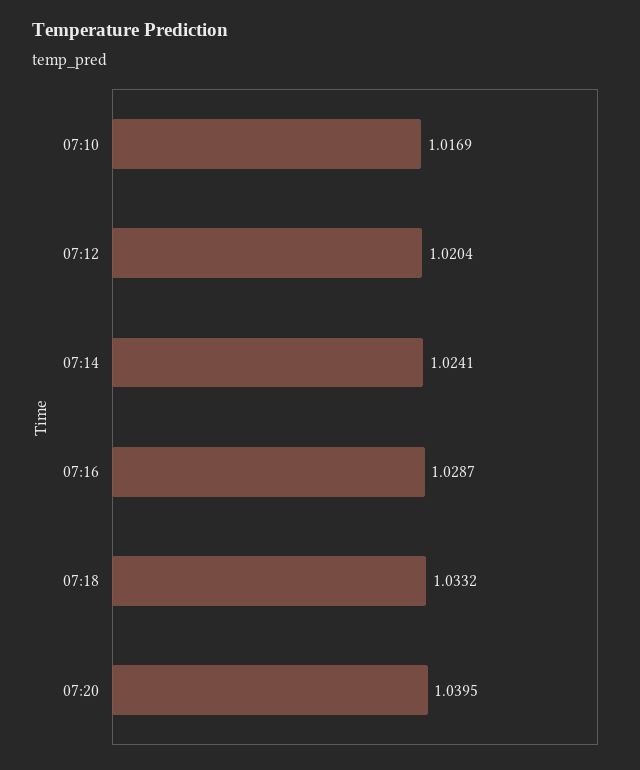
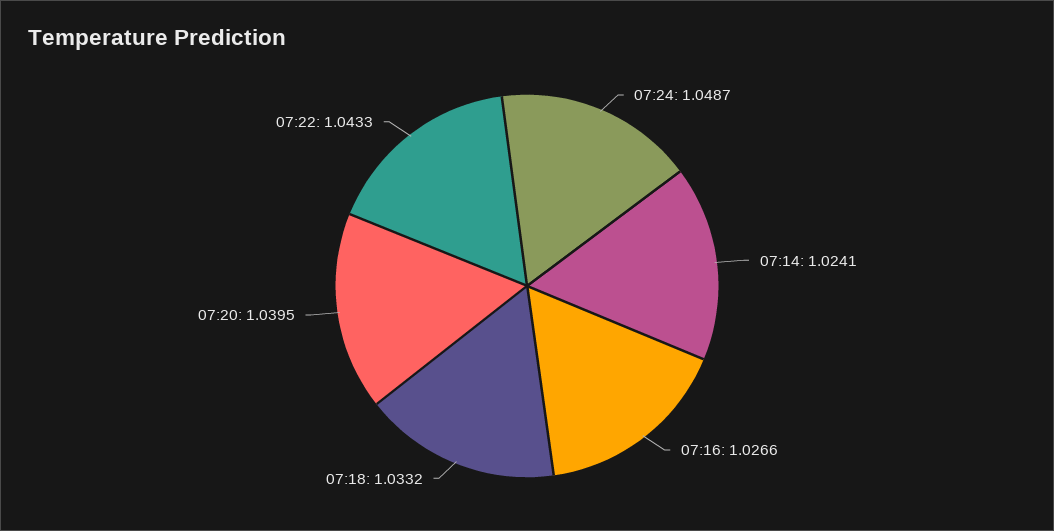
07:10: 1.0169 -> none
07:12: 1.0204 -> none
07:16: 1.0287 -> 1.0266
07:24: none -> 1.0487
07:22: none -> 1.0433

